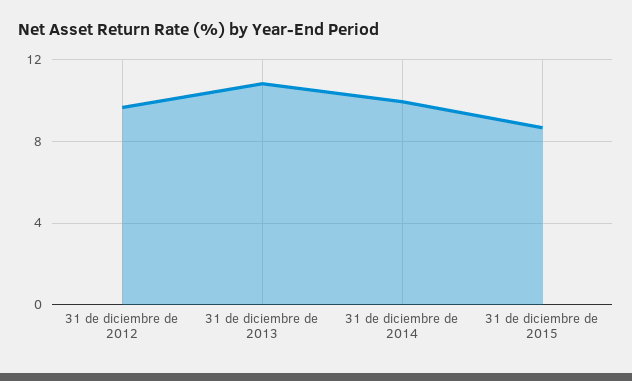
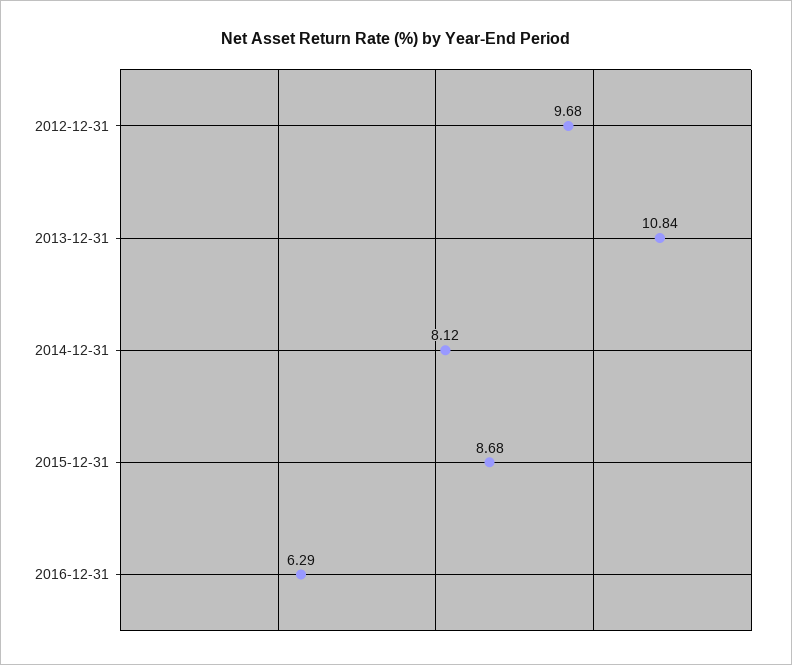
31 de diciembre de 2014: 10 -> 8.12
2016-12-31: none -> 6.29

